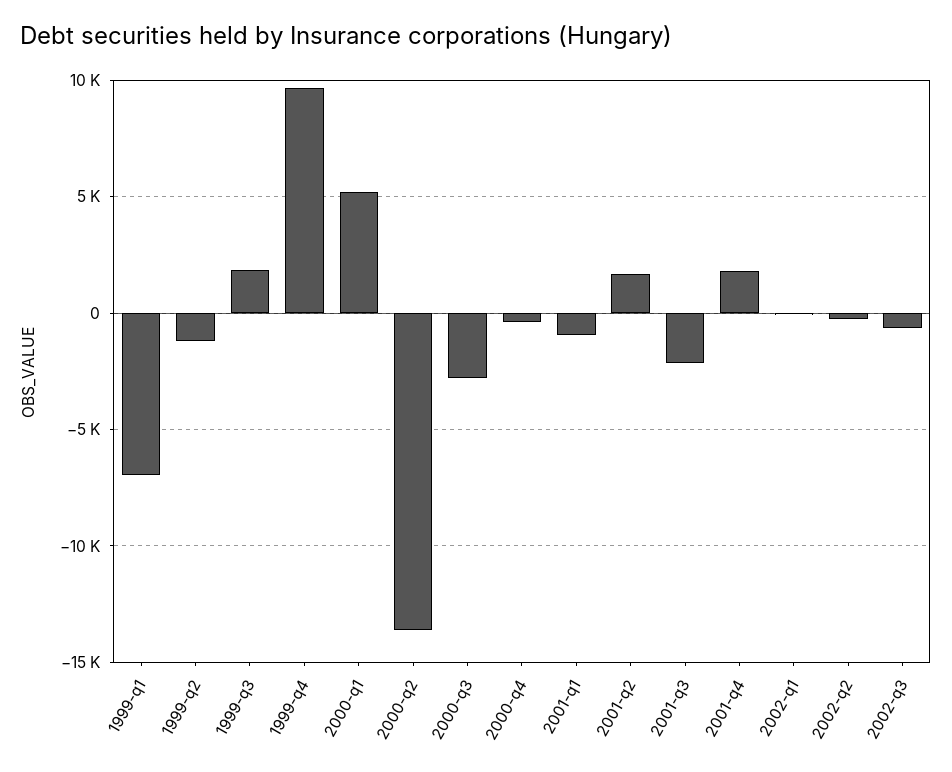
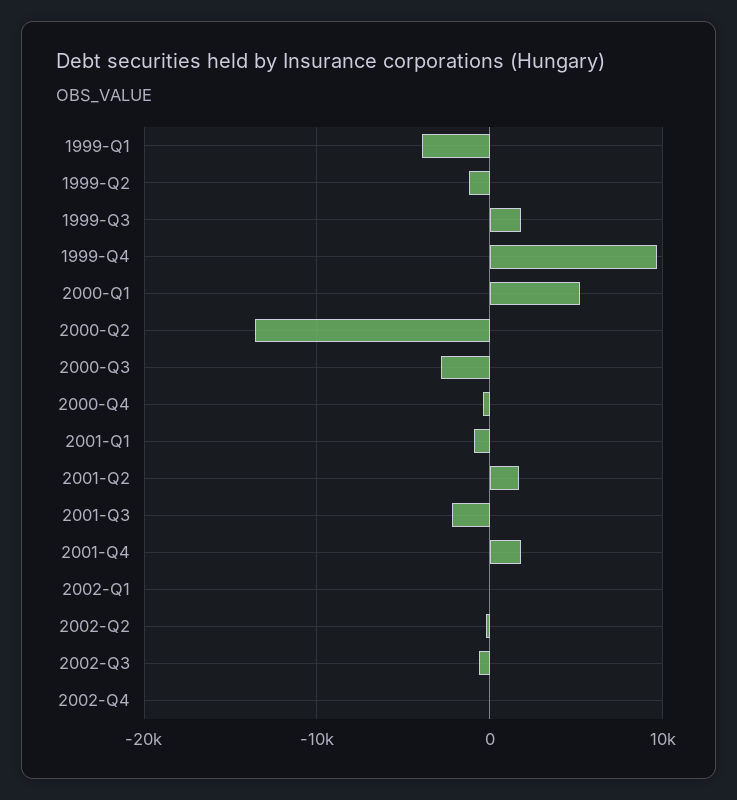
1999-q1: -7000 -> -4000
2002-Q4: none -> 0

